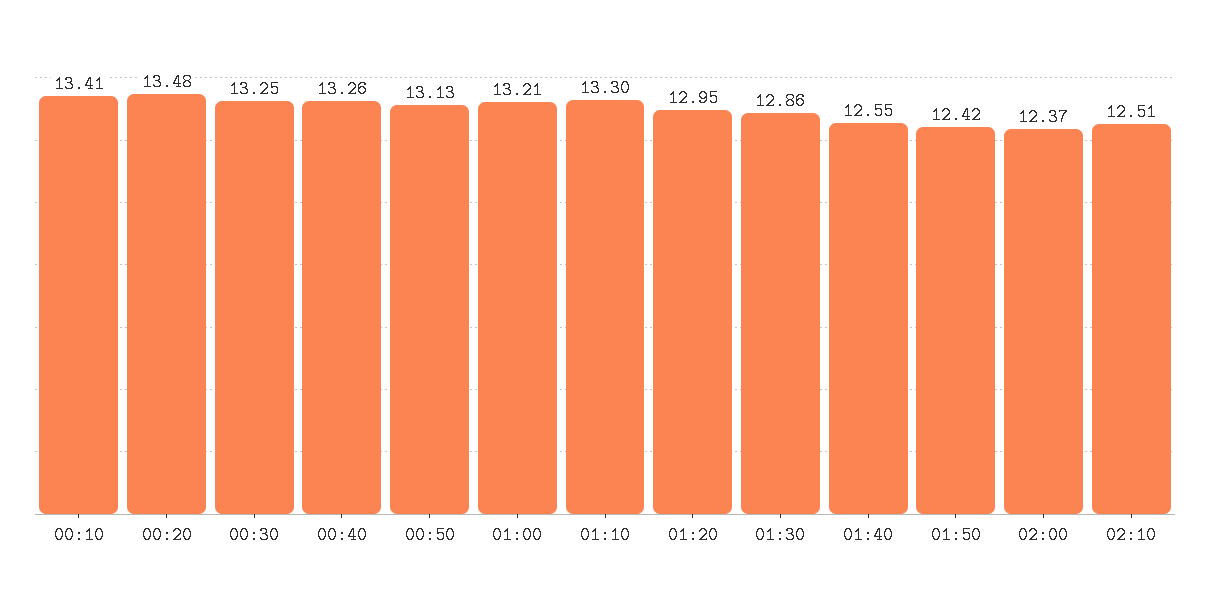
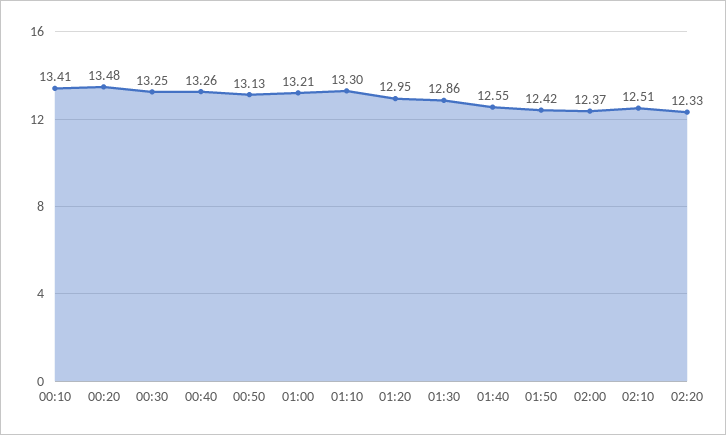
02:20: none -> 12.33

